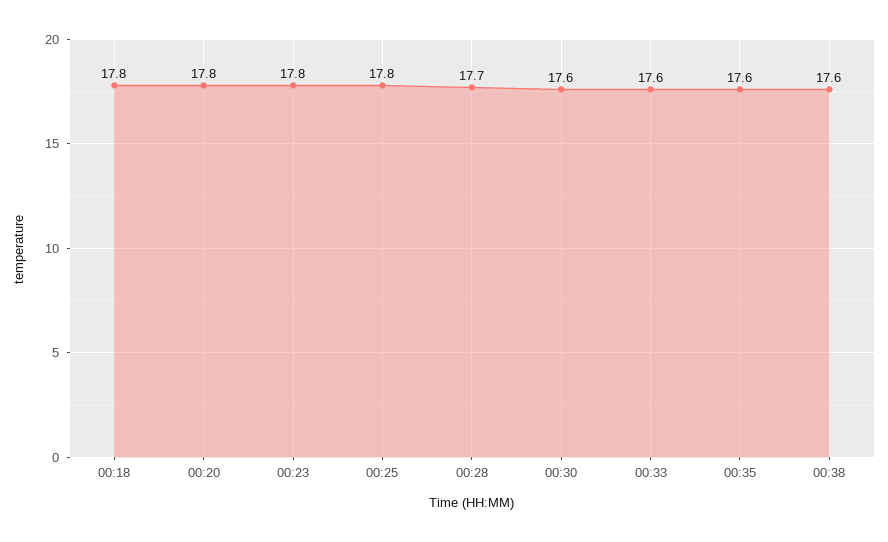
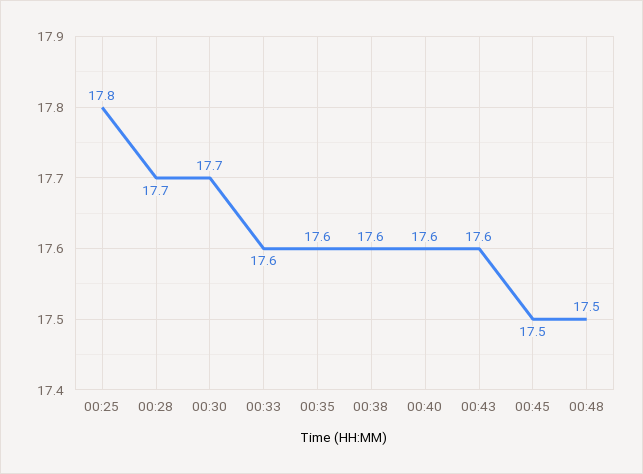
00:18: 17.8 -> none
00:20: 17.8 -> none
00:23: 17.8 -> none
00:30: 17.6 -> 17.7
00:40: none -> 17.6
00:43: none -> 17.6
00:45: none -> 17.5
00:48: none -> 17.5

